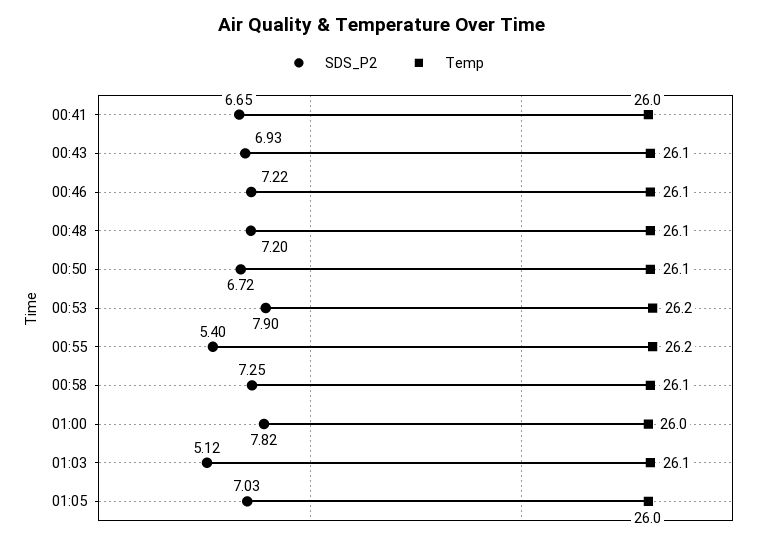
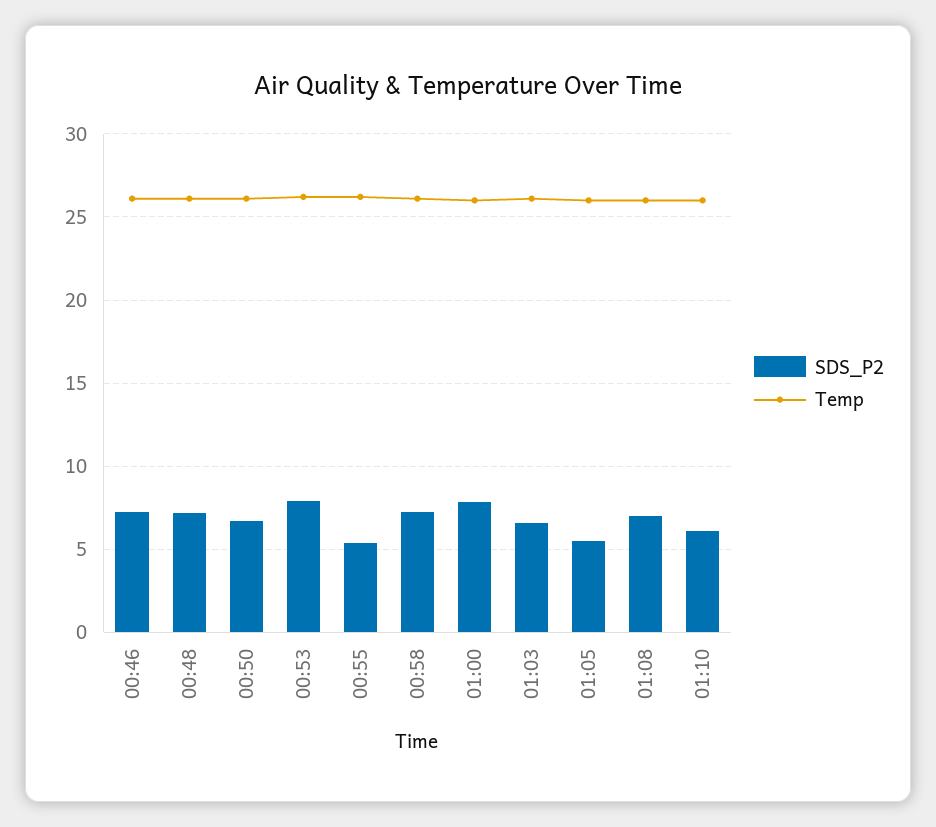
SDS_P2, 00:41: 6.65 -> none
Temp, 00:41: 26 -> none
SDS_P2, 00:43: 6.93 -> none
Temp, 00:43: 26.1 -> none
SDS_P2, 01:03: 5.12 -> 6.5
SDS_P2, 01:05: 7.03 -> 5.5
SDS_P2, 01:08: none -> 7
Temp, 01:08: none -> 26
SDS_P2, 01:10: none -> 6
Temp, 01:10: none -> 26

